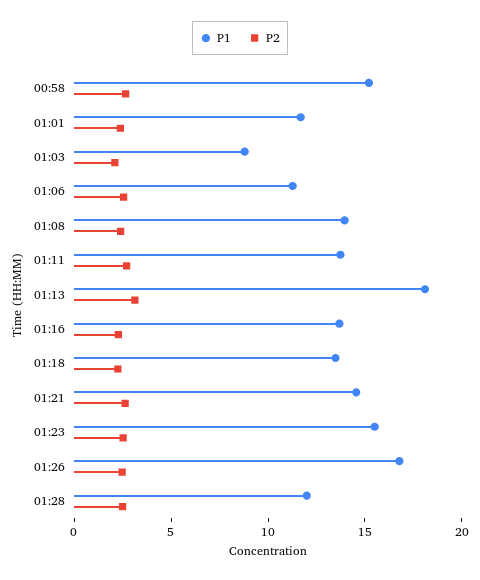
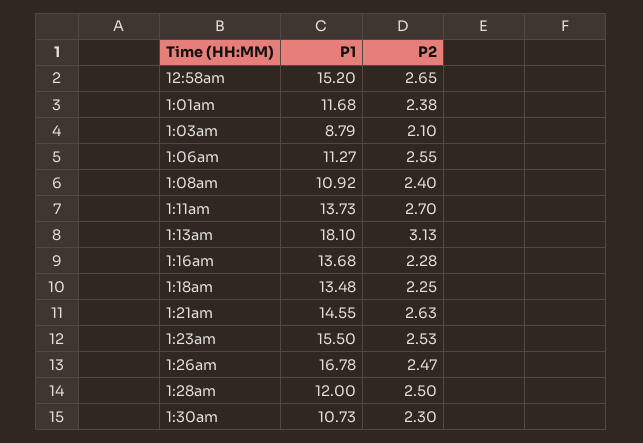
P1, 01:08: 14 -> 10.92
P1, 1:30am: none -> 10.73
P2, 1:30am: none -> 2.3

